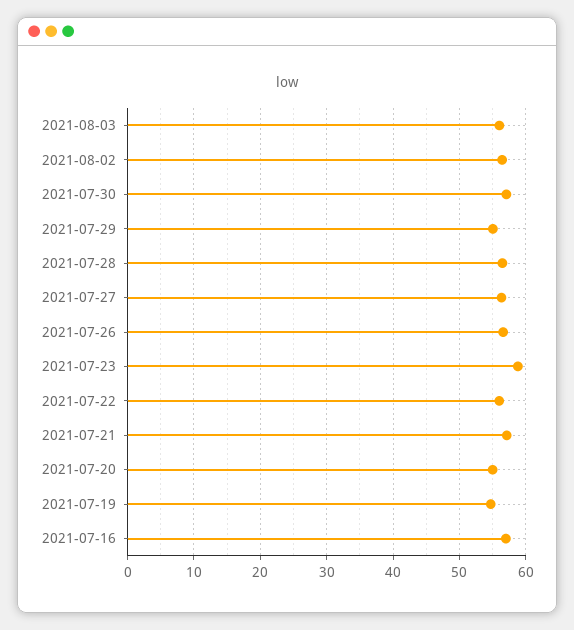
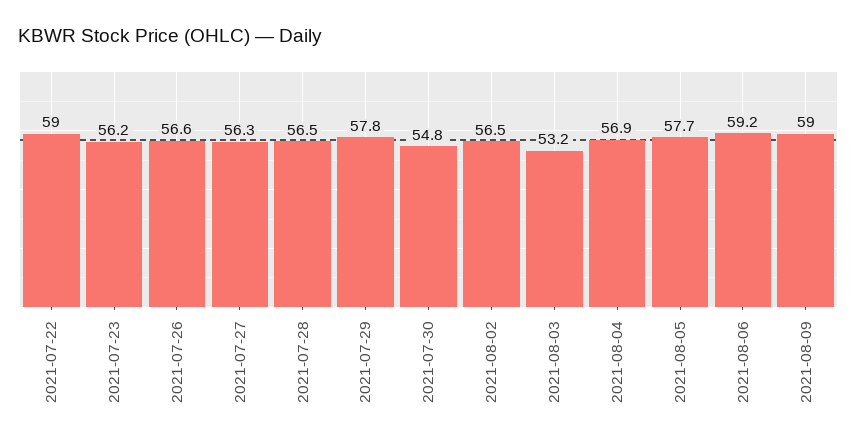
2021-08-03: 56 -> 53.2
2021-07-30: 57 -> 54.8
2021-07-29: 55 -> 57.8
2021-07-23: 59 -> 56.2
2021-07-22: 56 -> 59
2021-07-21: 57 -> none
2021-07-20: 55 -> none
2021-07-19: 55 -> none
2021-07-16: 57 -> none
2021-08-04: none -> 56.9
2021-08-05: none -> 57.7
2021-08-06: none -> 59.2
2021-08-09: none -> 59

